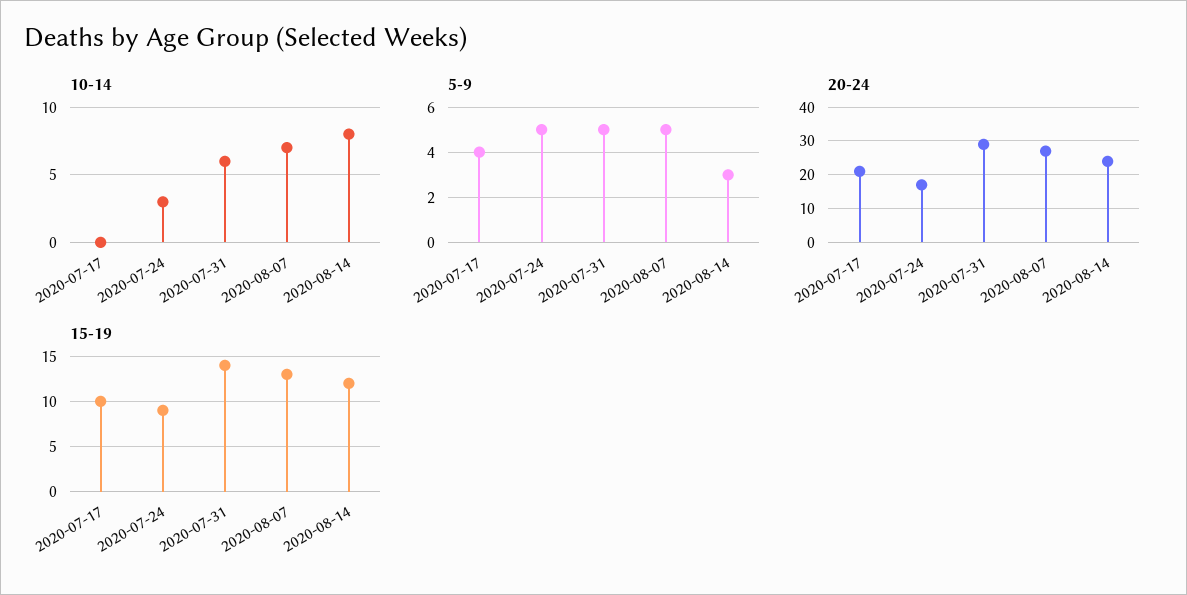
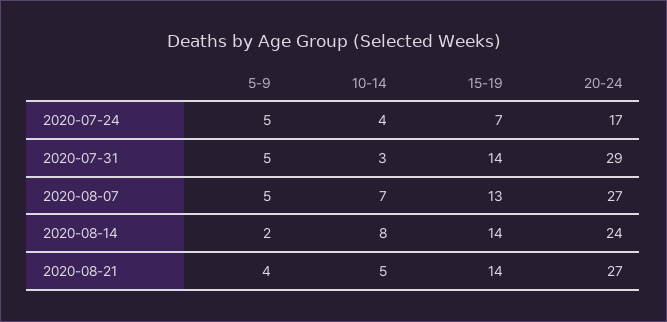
10-14, 2020-07-17: 0 -> none
10-14, 2020-07-24: 3 -> 4
10-14, 2020-07-31: 6 -> 3
5-9, 2020-07-17: 4 -> none
5-9, 2020-08-14: 3 -> 2
20-24, 2020-07-17: 20 -> none
15-19, 2020-07-17: 10 -> none
15-19, 2020-07-24: 9 -> 7
15-19, 2020-08-14: 12 -> 14
5-9, 2020-08-21: none -> 4
10-14, 2020-08-21: none -> 5
15-19, 2020-08-21: none -> 14
20-24, 2020-08-21: none -> 27

